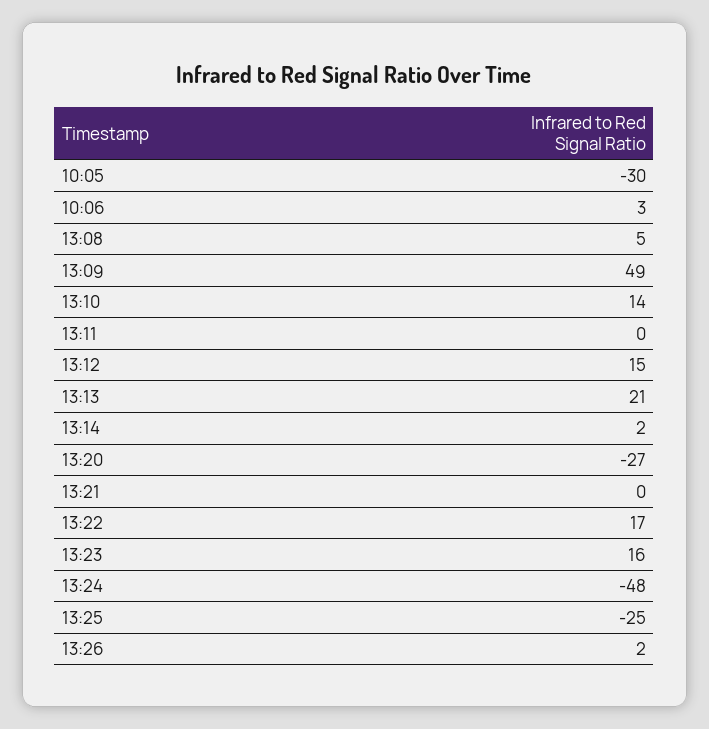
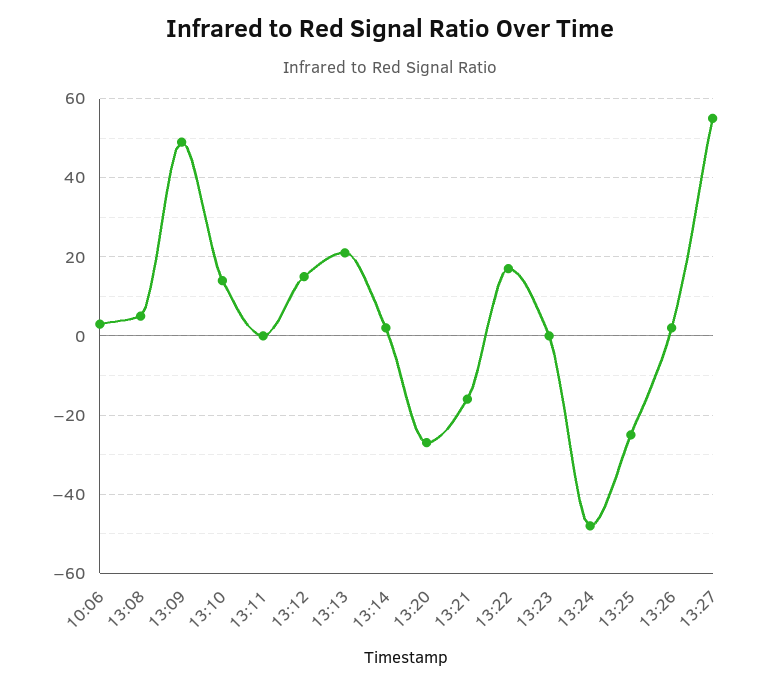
10:05: -30 -> none
13:21: 0 -> -15
13:23: 16 -> 0
13:27: none -> 55

